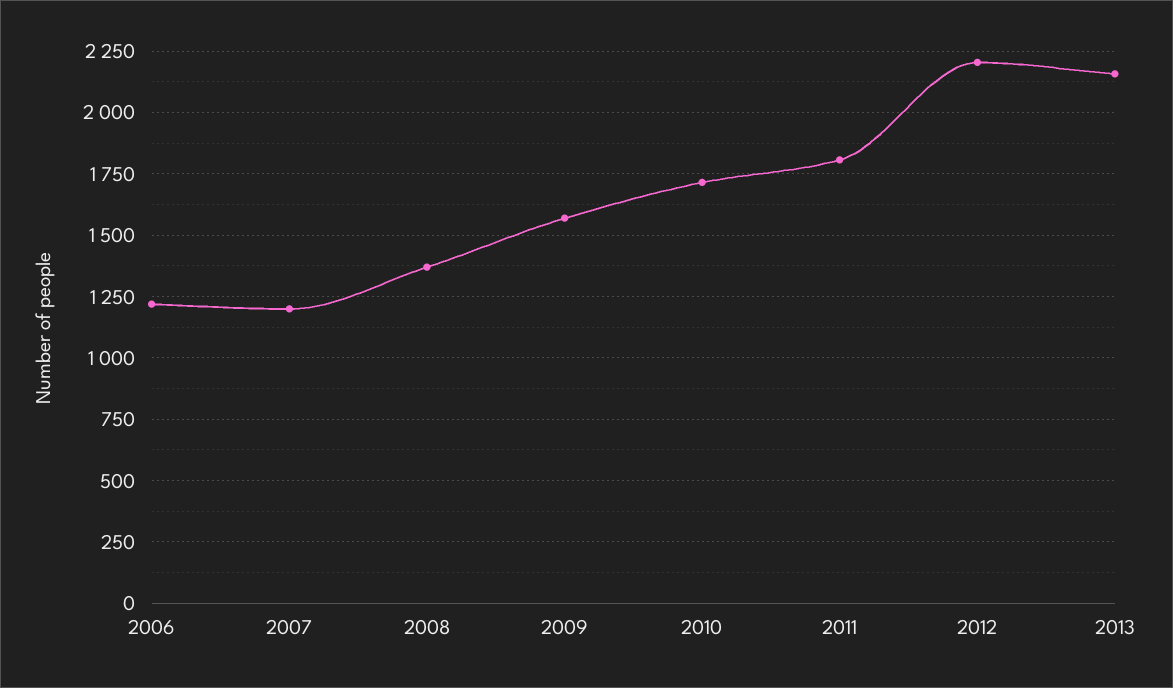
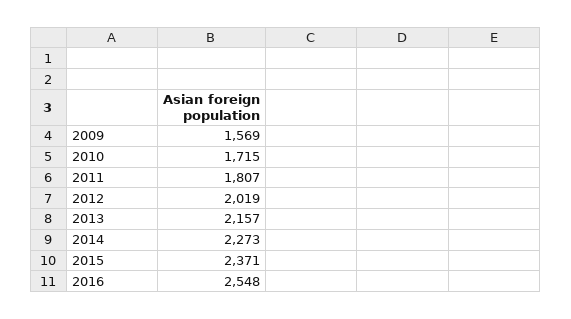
2006: 1225 -> none
2007: 1200 -> none
2008: 1375 -> none
2012: 2200 -> 2019
2014: none -> 2273
2015: none -> 2371
2016: none -> 2548

